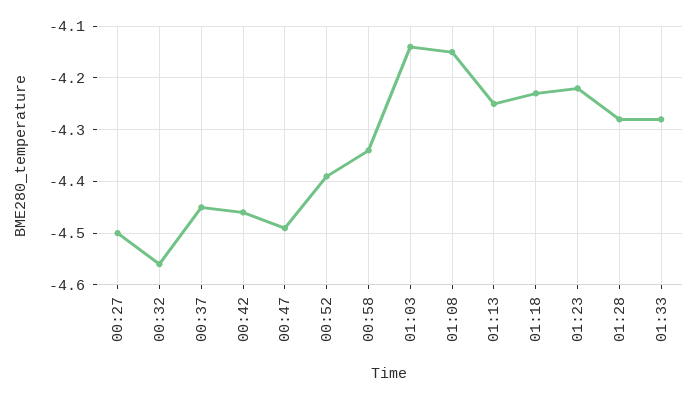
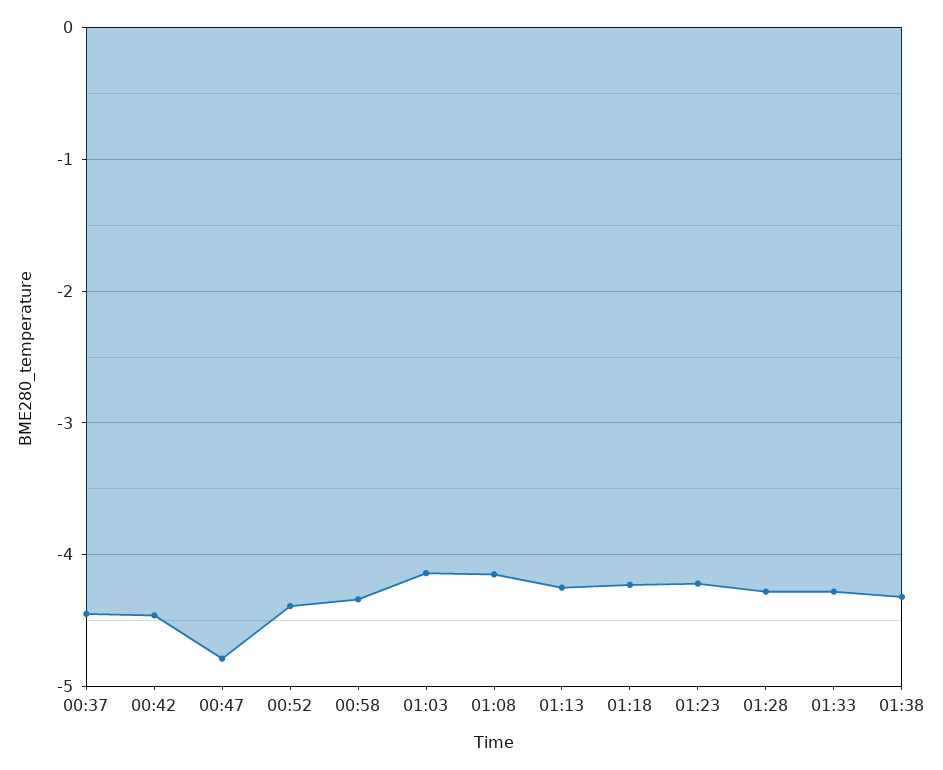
00:27: -4.5 -> none
00:32: -4.55 -> none
00:47: -4.5 -> -4.8
01:38: none -> -4.3

